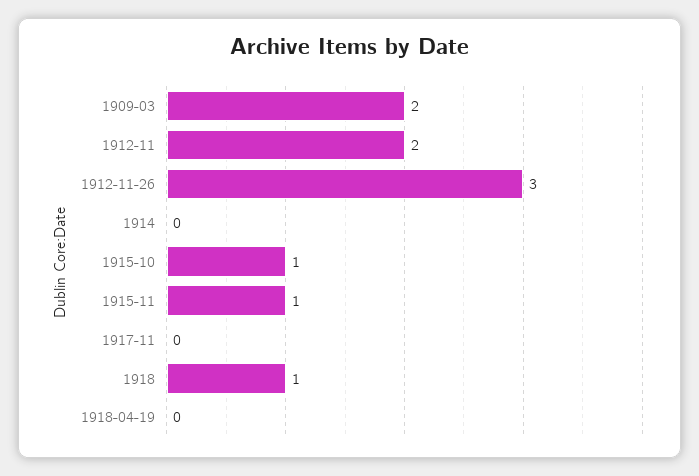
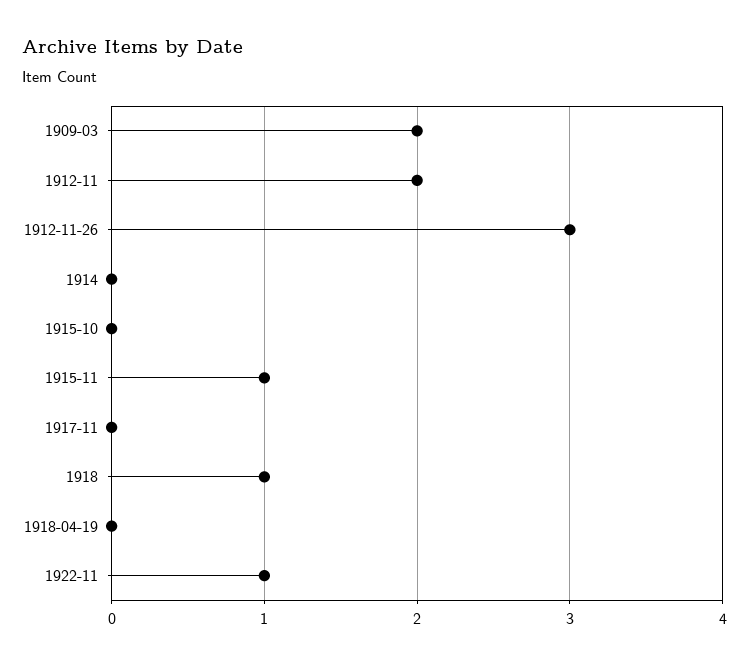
1915-10: 1 -> 0
1922-11: none -> 1

